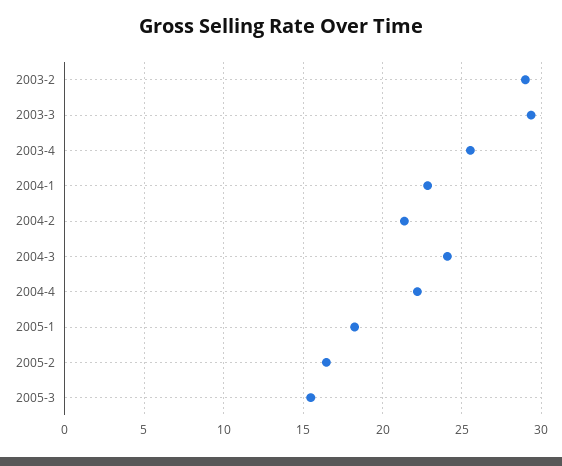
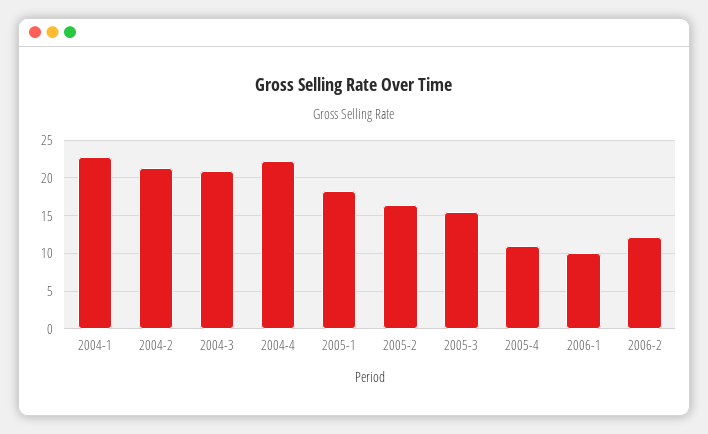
2003-2: 29 -> none
2003-3: 29.5 -> none
2003-4: 25.5 -> none
2004-3: 24 -> 21
2005-4: none -> 11
2006-1: none -> 10
2006-2: none -> 12

